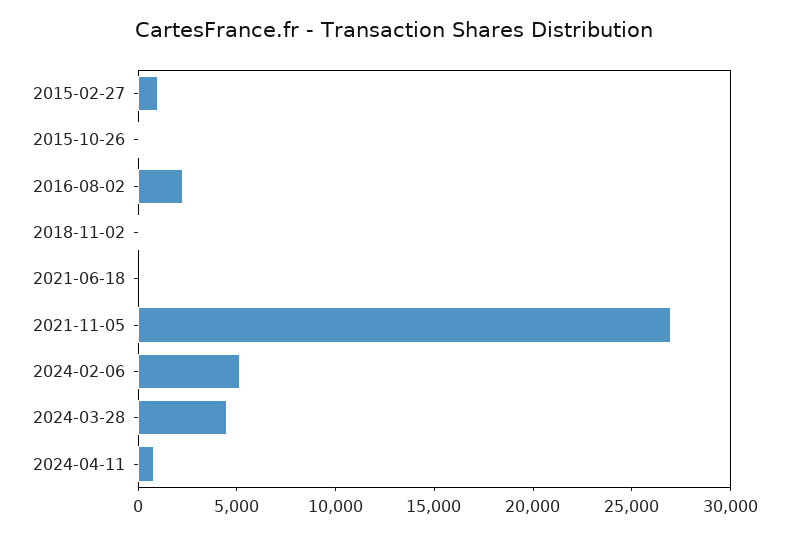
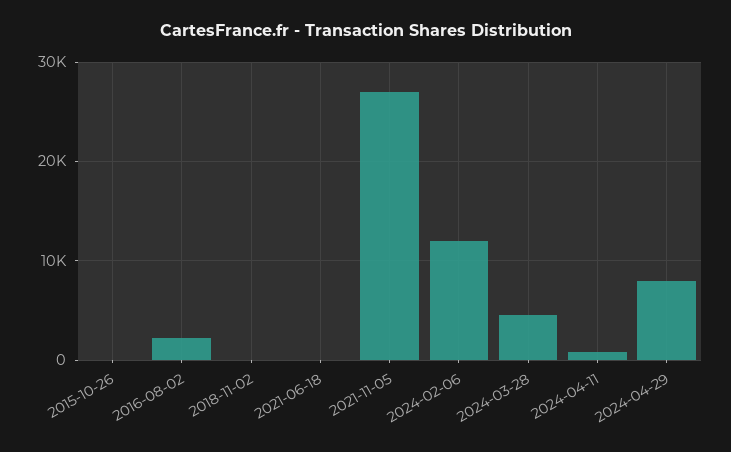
2015-02-27: 1000 -> none
2024-02-06: 5000 -> 12000
2024-04-29: none -> 8000

